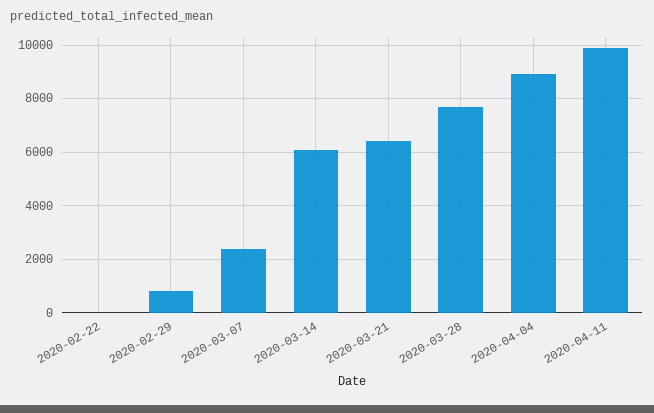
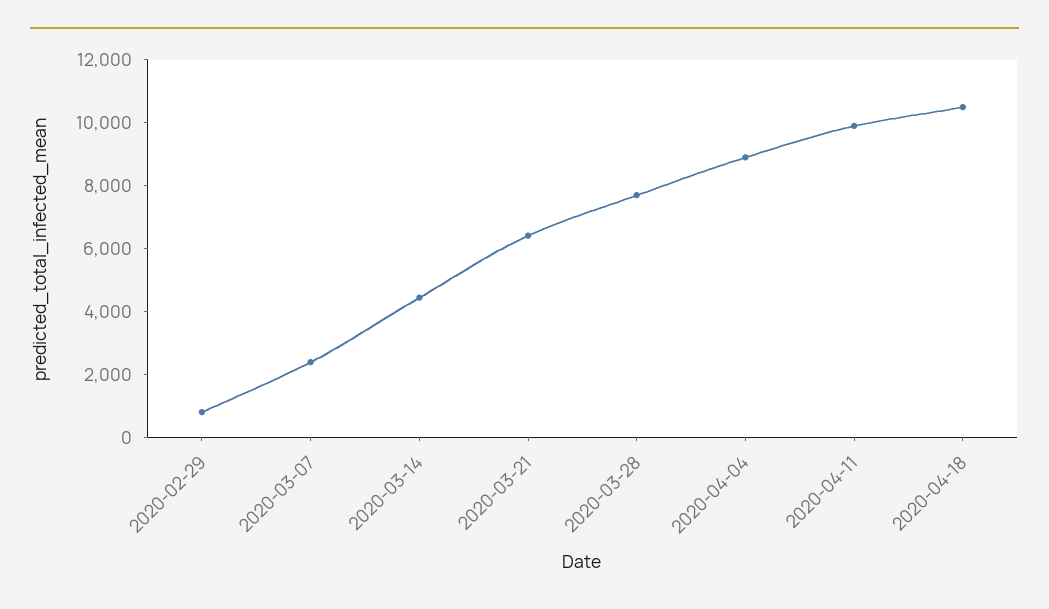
2020-02-22: 0 -> none
2020-03-14: 6000 -> 4500
2020-04-18: none -> 10500

